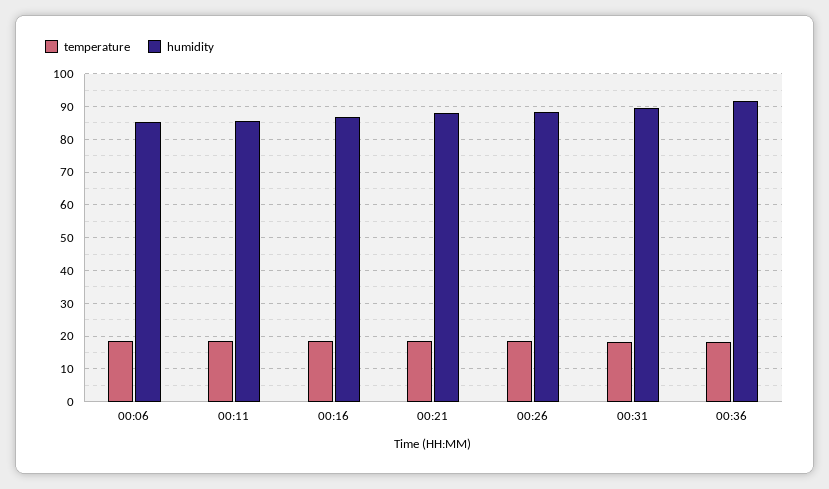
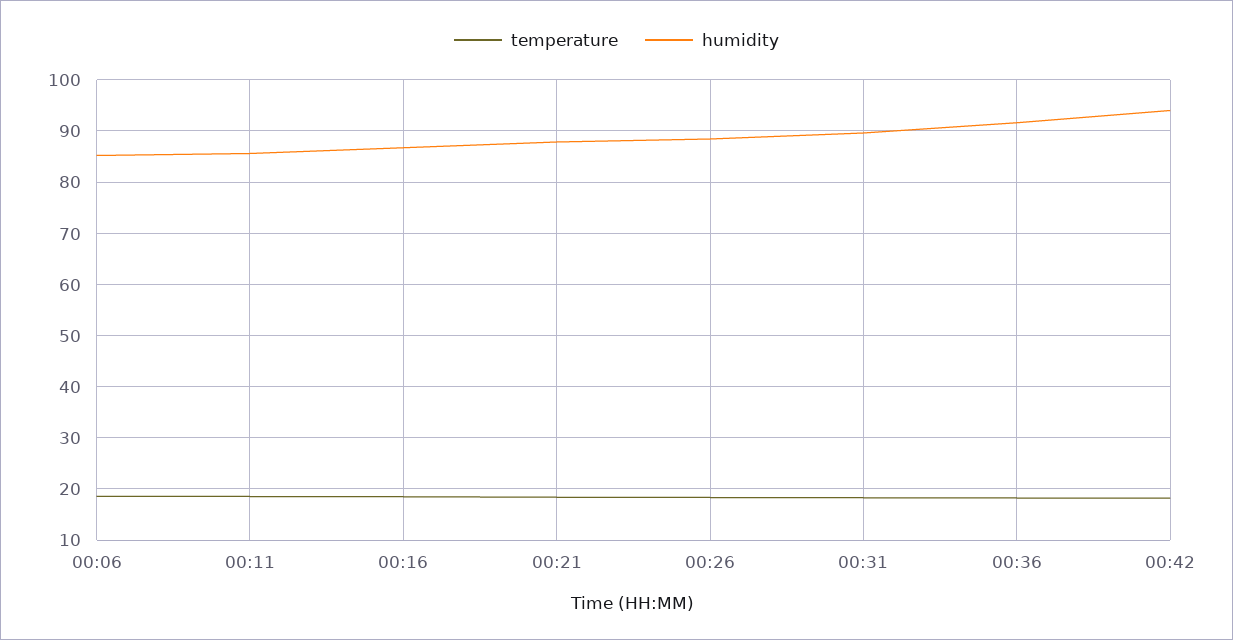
temperature, 00:42: none -> 18
humidity, 00:42: none -> 94

